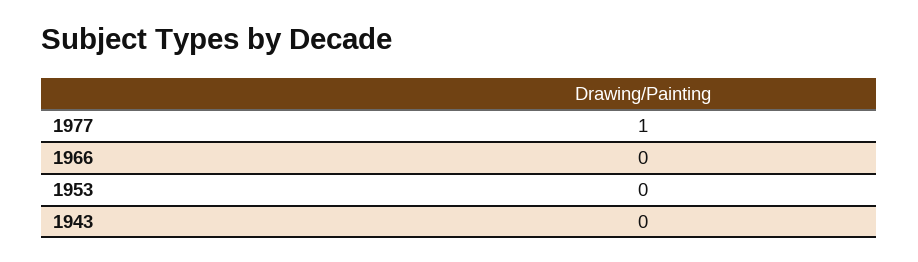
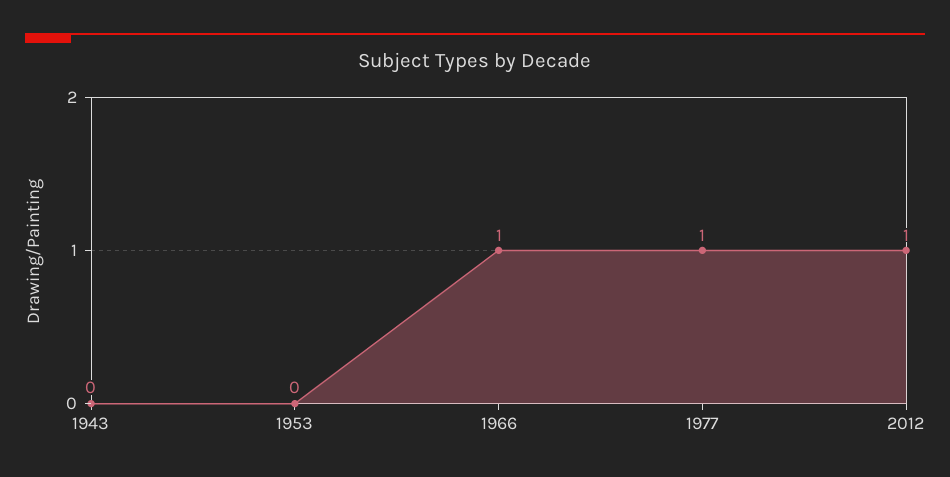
1966: 0 -> 1
2012: none -> 1

